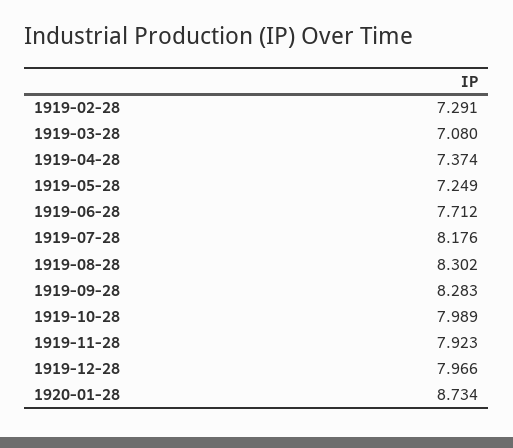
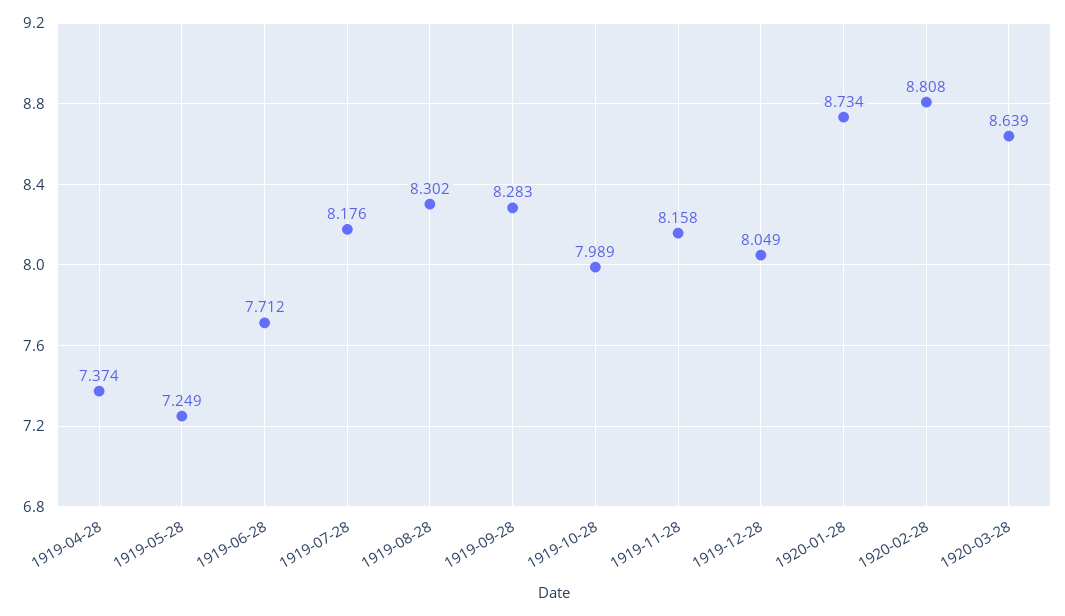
1919-02-28: 7.291 -> none
1919-03-28: 7.08 -> none
1919-11-28: 7.923 -> 8.158
1919-12-28: 7.966 -> 8.049
1920-02-28: none -> 8.808
1920-03-28: none -> 8.639

